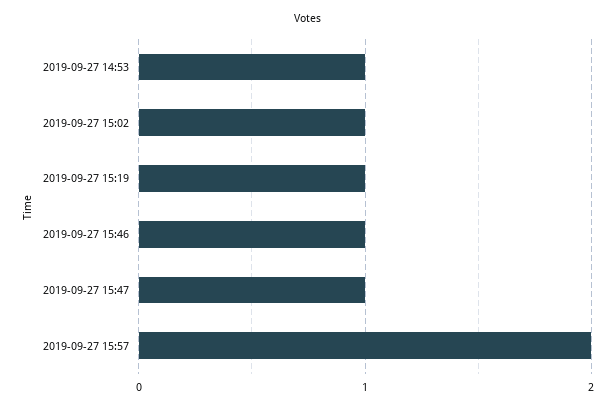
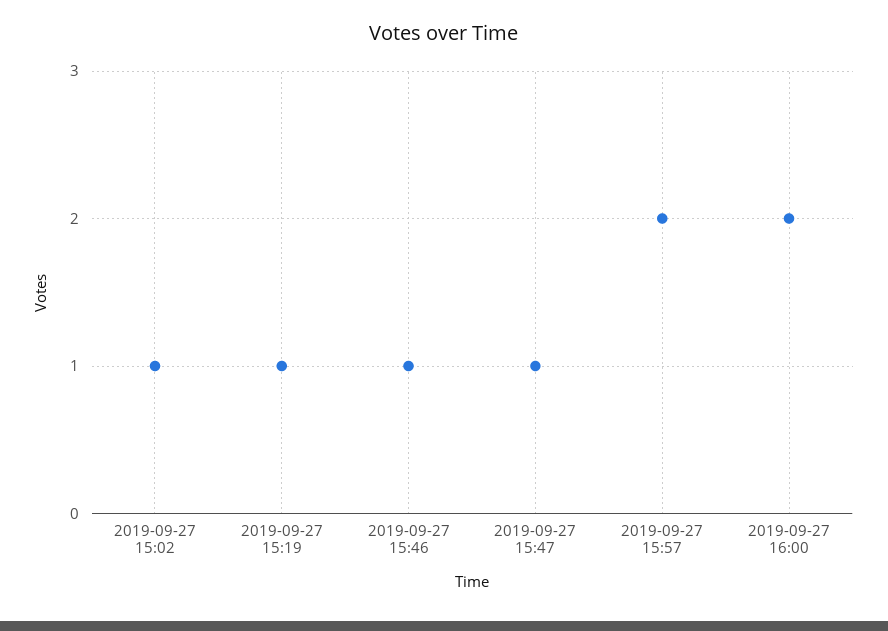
2019-09-27 14:53: 1 -> none
2019-09-27 16:00: none -> 2

